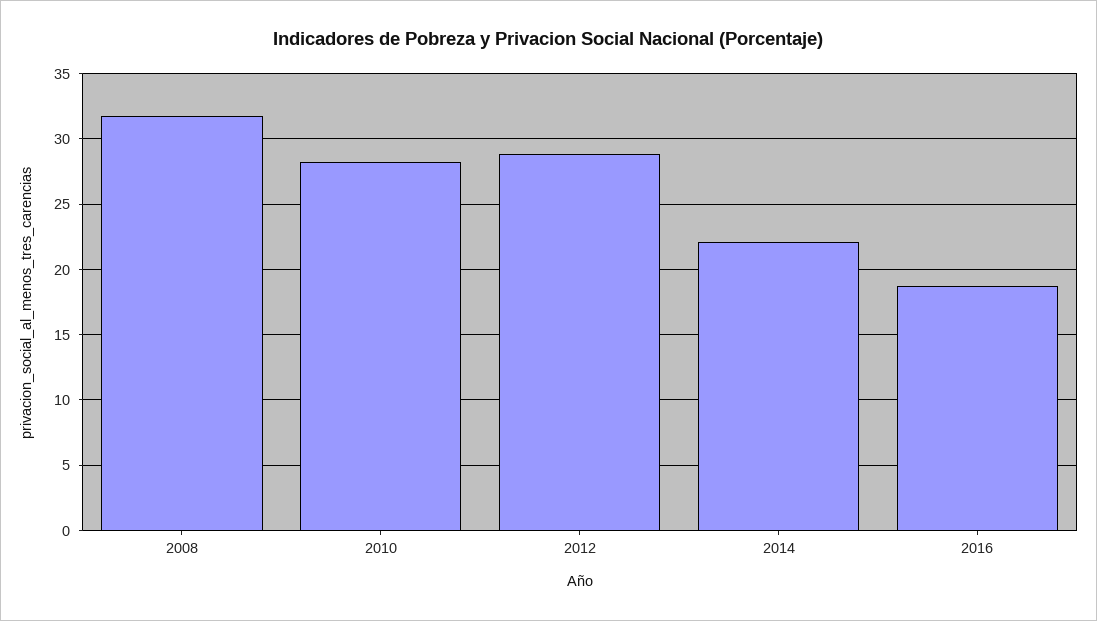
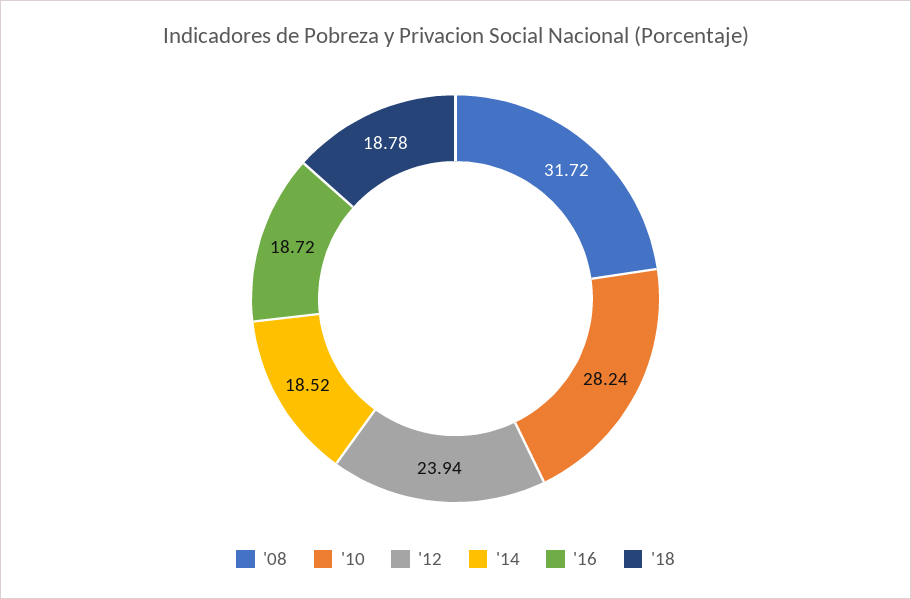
2012: 29 -> 23.94
2014: 22 -> 18.52
'18: none -> 18.78

